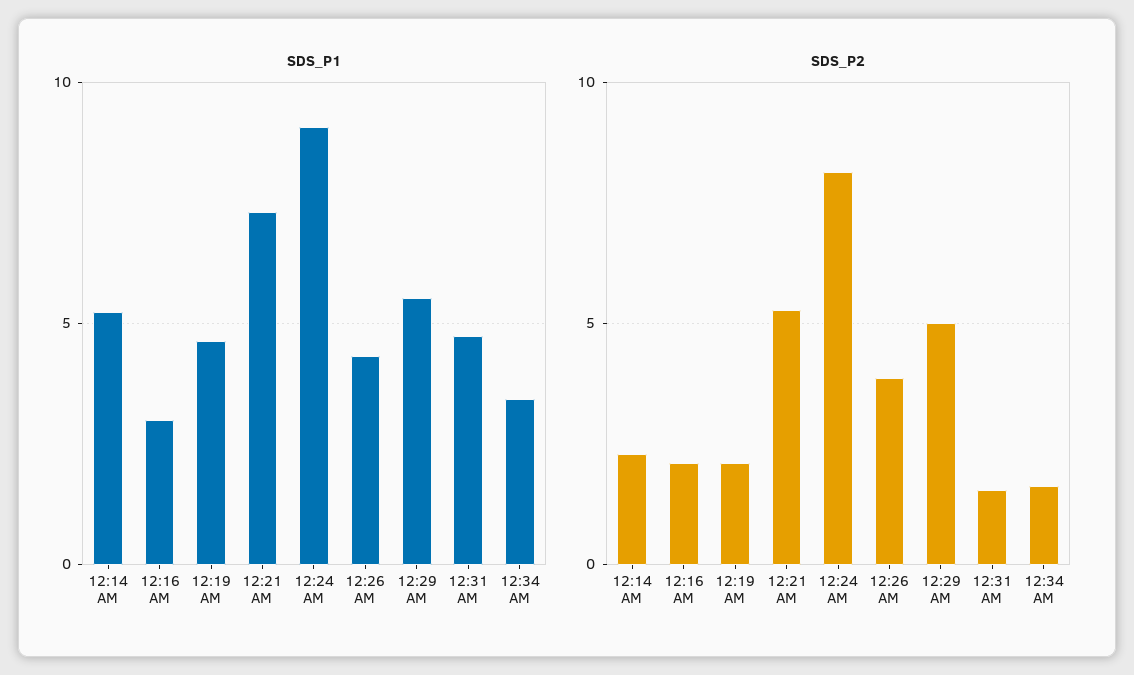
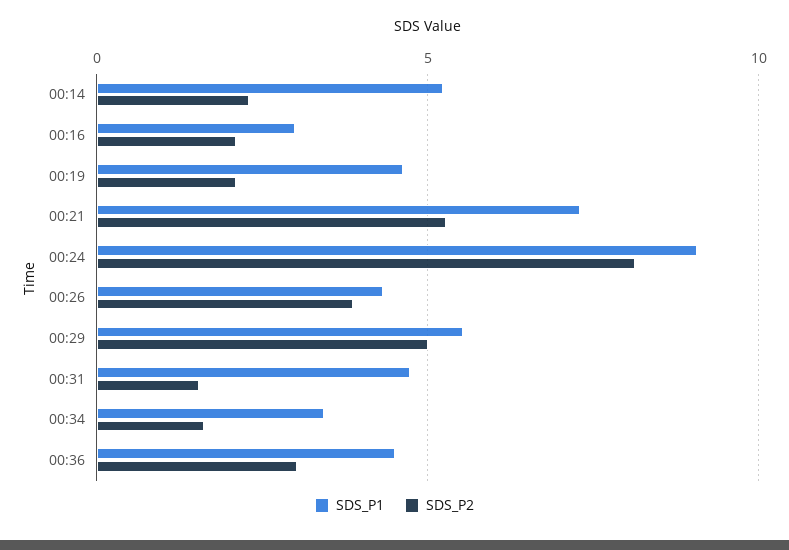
SDS_P1, 00:36: none -> 4.5
SDS_P2, 00:36: none -> 3

